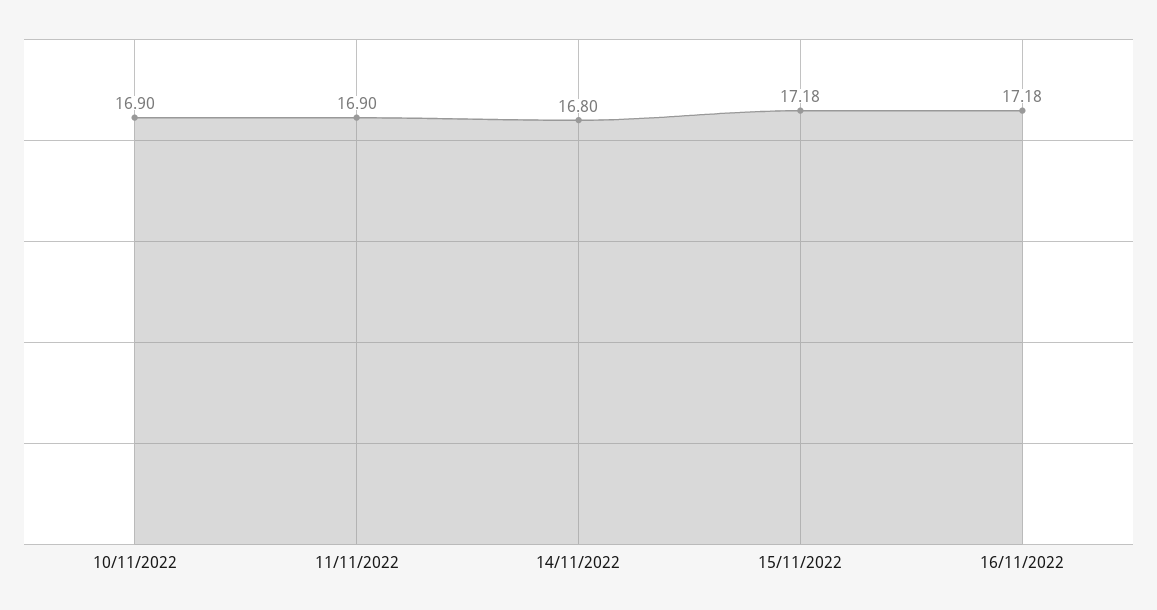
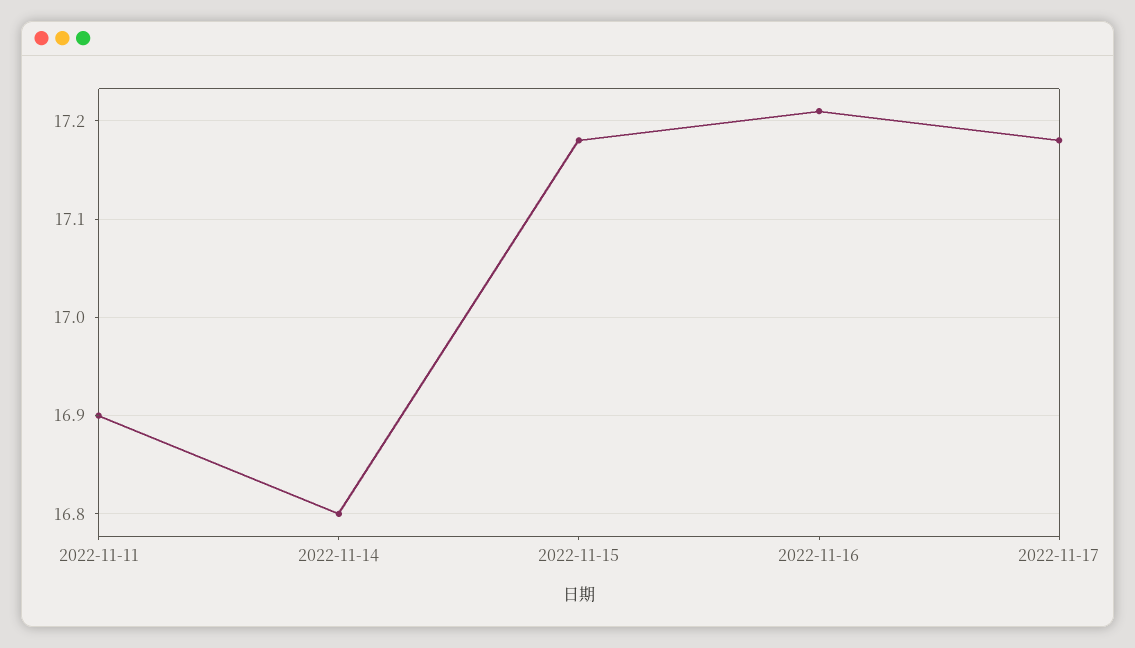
10/11/2022: 16.9 -> none
16/11/2022: 17.18 -> 17.21
2022-11-17: none -> 17.18

